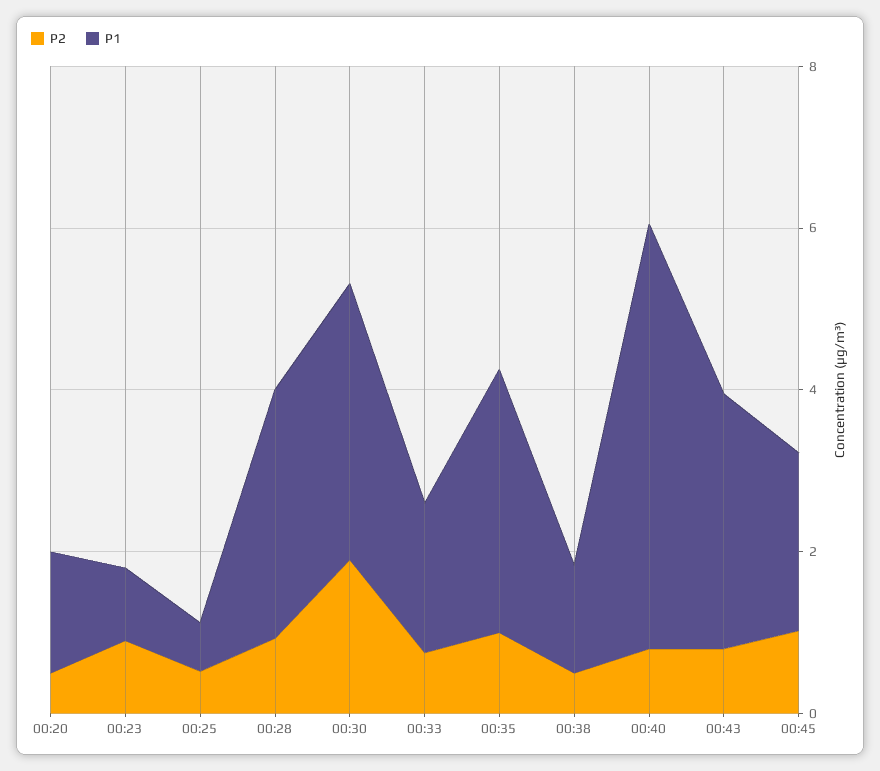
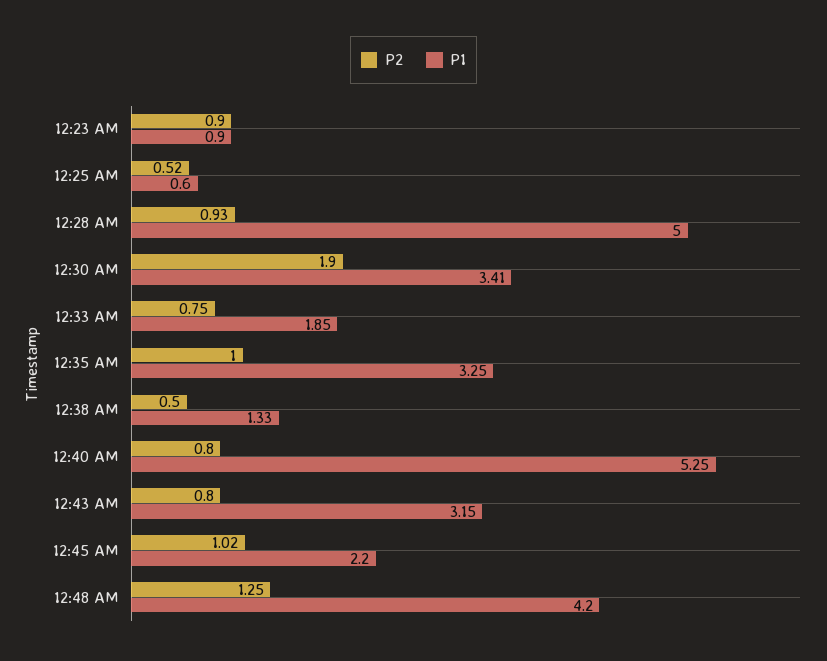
P2, 00:20: 0.5 -> none
P1, 00:20: 1.5 -> none
P1, 00:28: 3 -> 5
P2, 12:48 AM: none -> 1.25
P1, 12:48 AM: none -> 4.2

